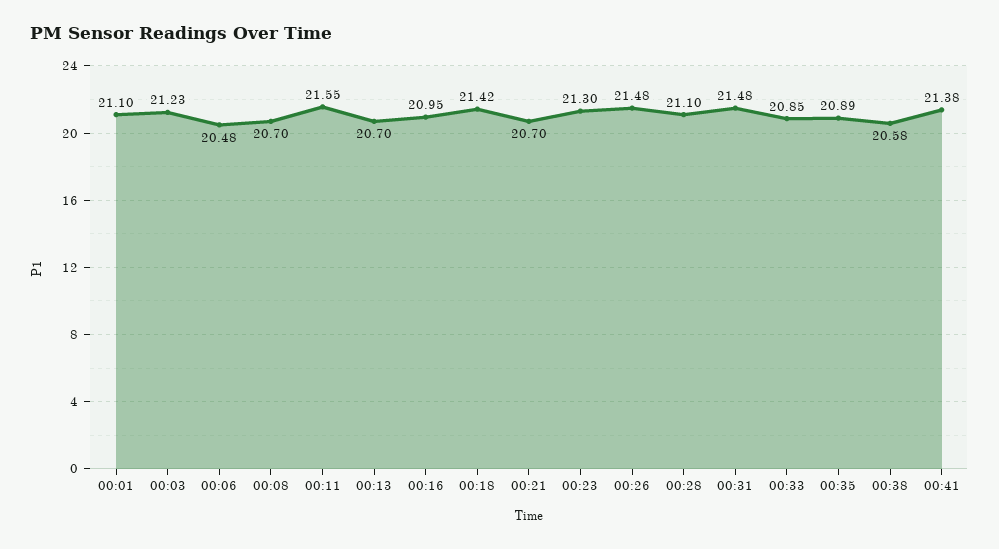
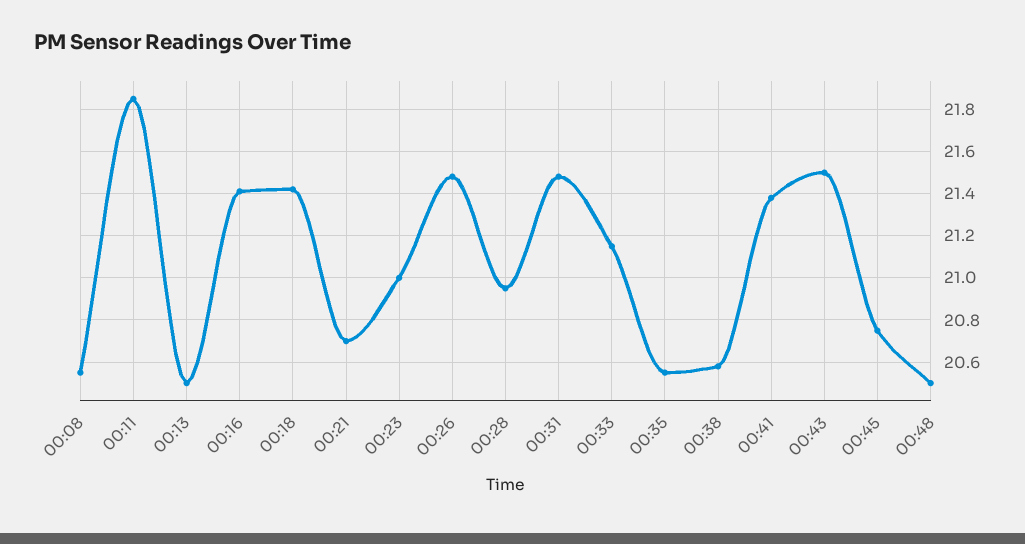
00:01: 21.1 -> none
00:03: 21.23 -> none
00:06: 20.48 -> none
00:08: 20.7 -> 20.55
00:11: 21.55 -> 21.85
00:13: 20.7 -> 20.5
00:16: 20.95 -> 21.4
00:23: 21.3 -> 21
00:28: 21.1 -> 20.95
00:33: 20.85 -> 21.15
00:35: 20.89 -> 20.55
00:43: none -> 21.5
00:45: none -> 20.75
00:48: none -> 20.5

